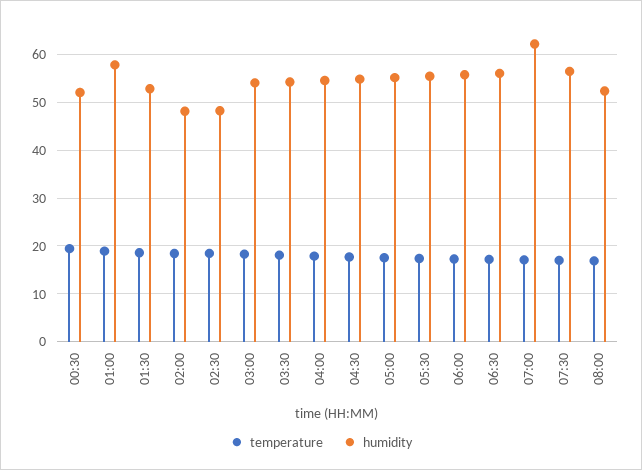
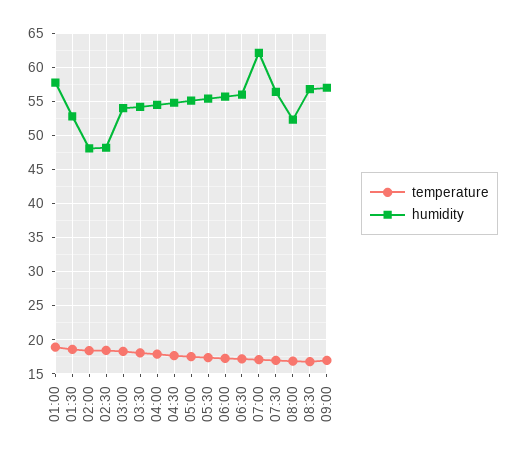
temperature, 00:30: 20 -> none
humidity, 00:30: 52 -> none
temperature, 08:30: none -> 17
humidity, 08:30: none -> 57
temperature, 09:00: none -> 17
humidity, 09:00: none -> 57

